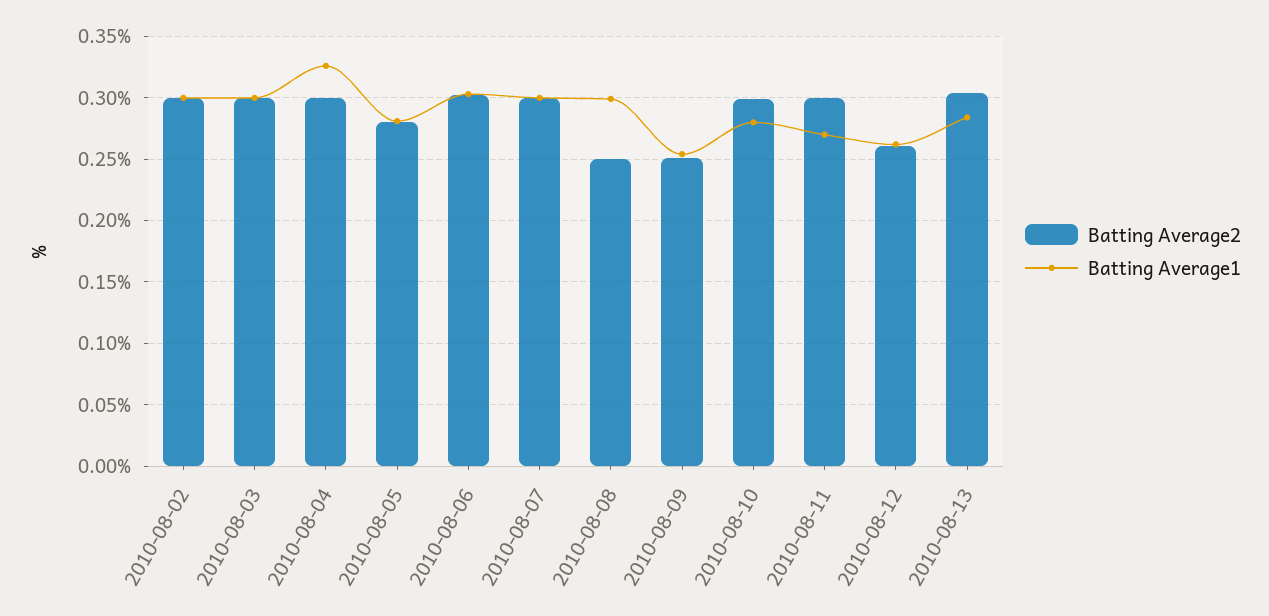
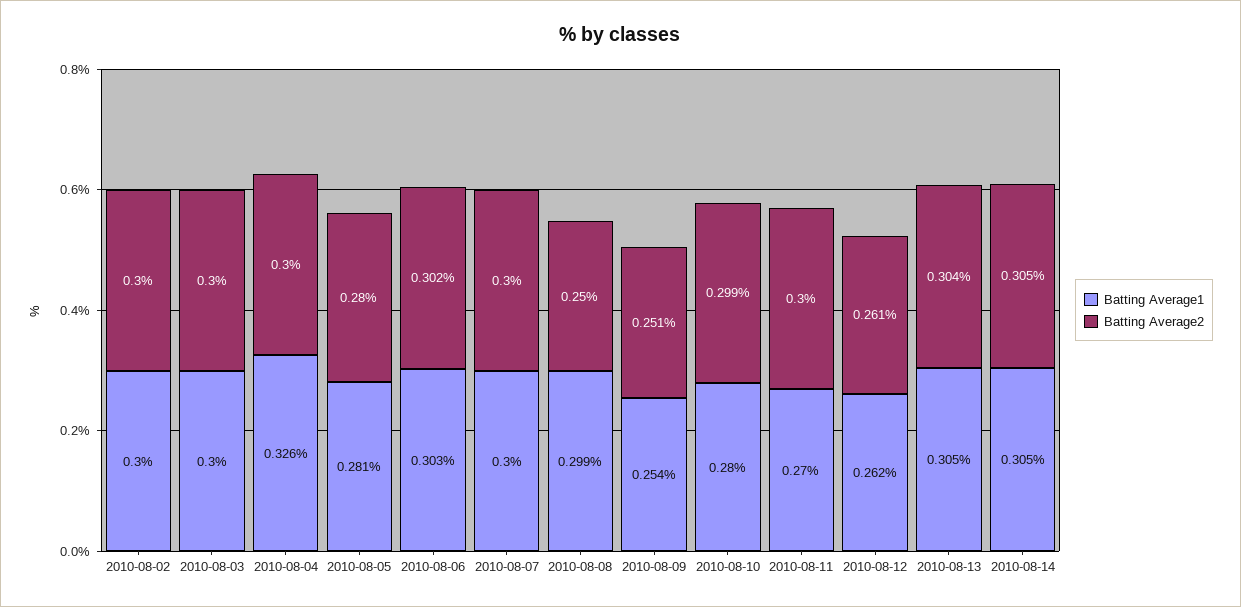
Batting Average1, 2010-08-13: 0.285 -> 0.305
Batting Average1, 2010-08-14: none -> 0.305
Batting Average2, 2010-08-14: none -> 0.305

